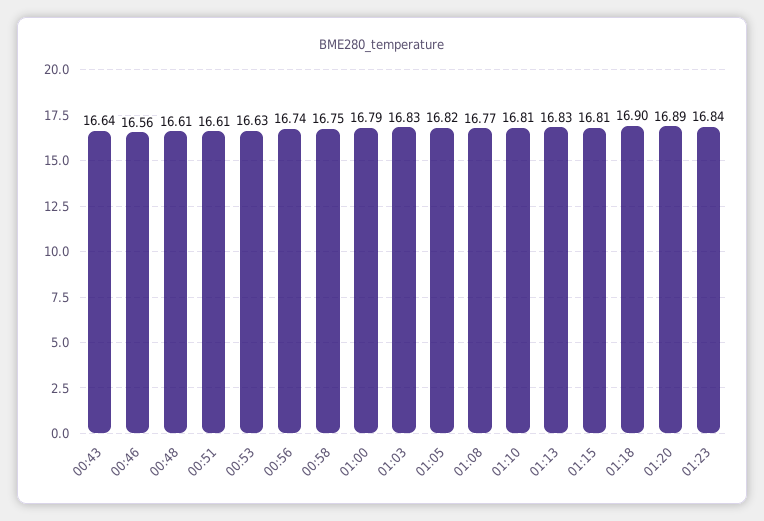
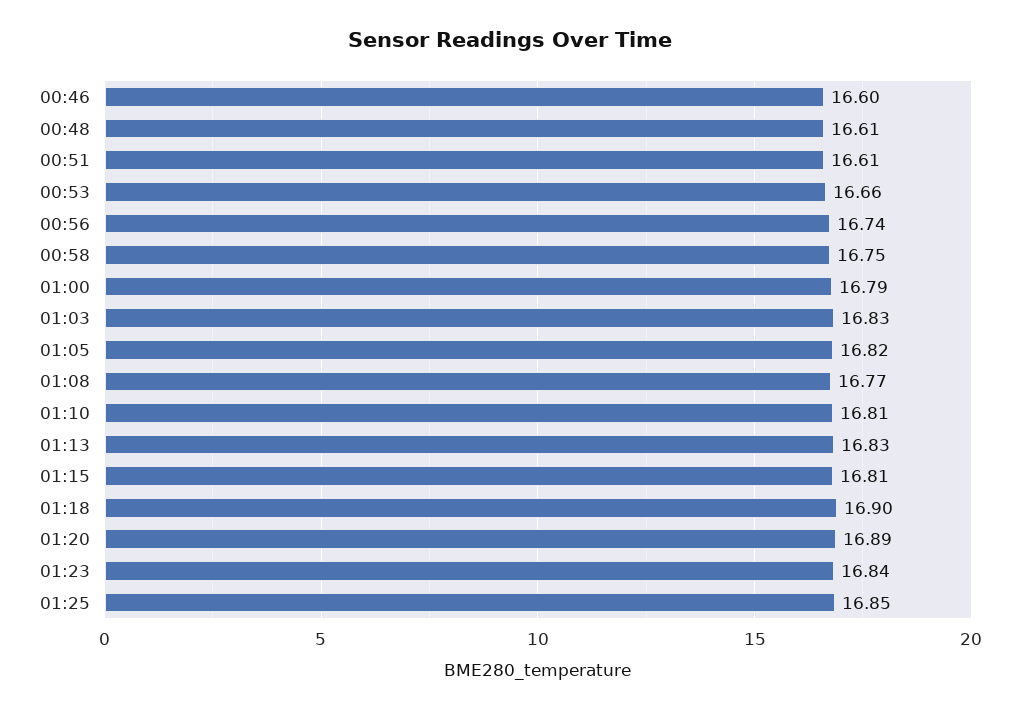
00:43: 16.64 -> none
00:46: 16.56 -> 16.6
00:53: 16.63 -> 16.66
01:25: none -> 16.85

